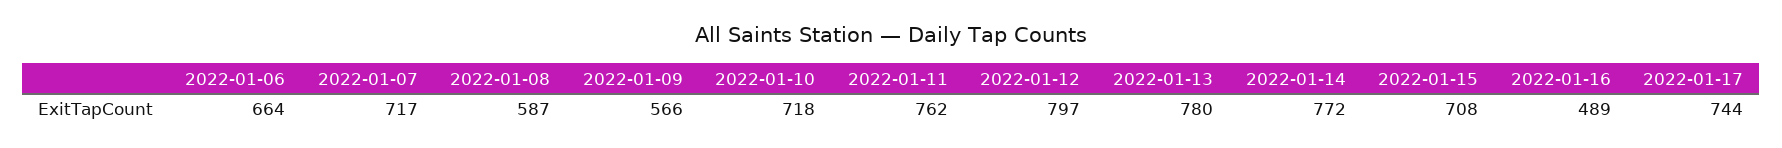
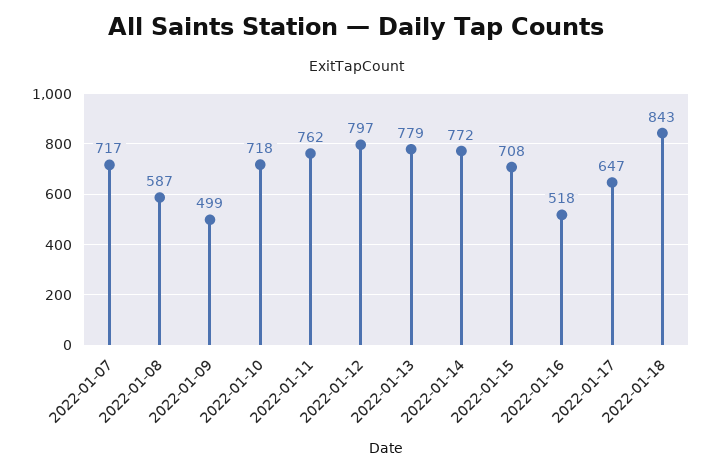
2022-01-06: 664 -> none
2022-01-09: 566 -> 499
2022-01-13: 780 -> 779
2022-01-16: 489 -> 518
2022-01-17: 744 -> 647
2022-01-18: none -> 843

